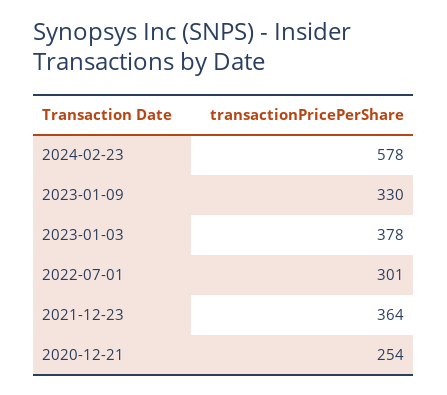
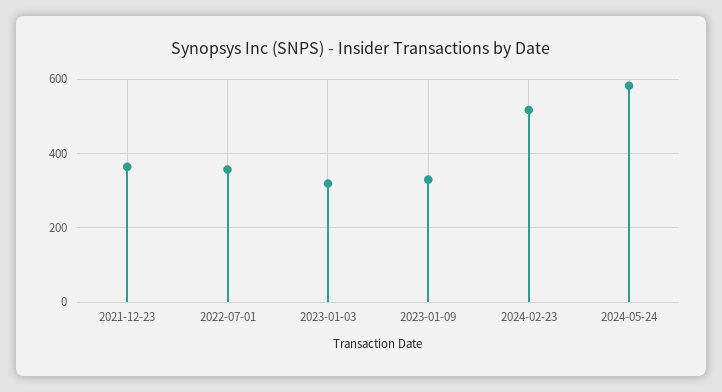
2024-02-23: 578 -> 520
2023-01-03: 378 -> 320
2022-07-01: 301 -> 360
2020-12-21: 254 -> none
2024-05-24: none -> 580

